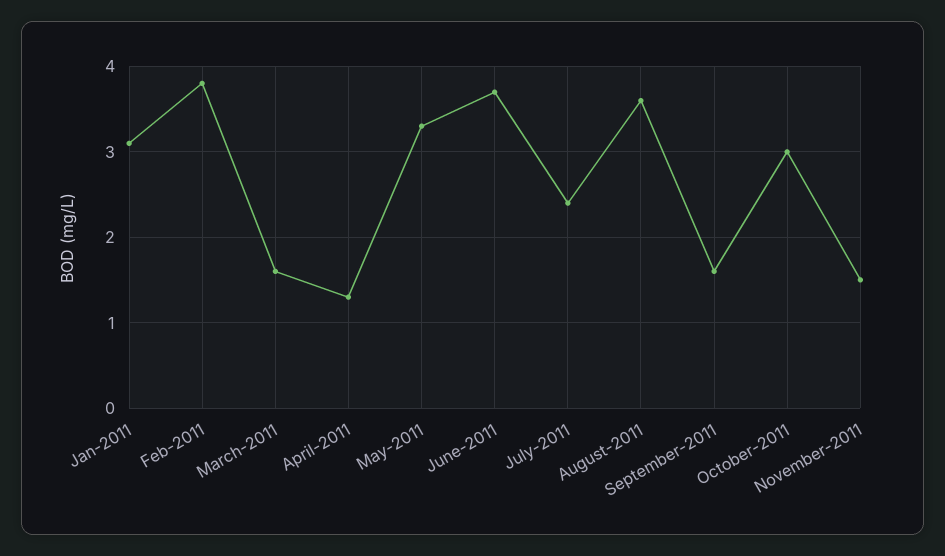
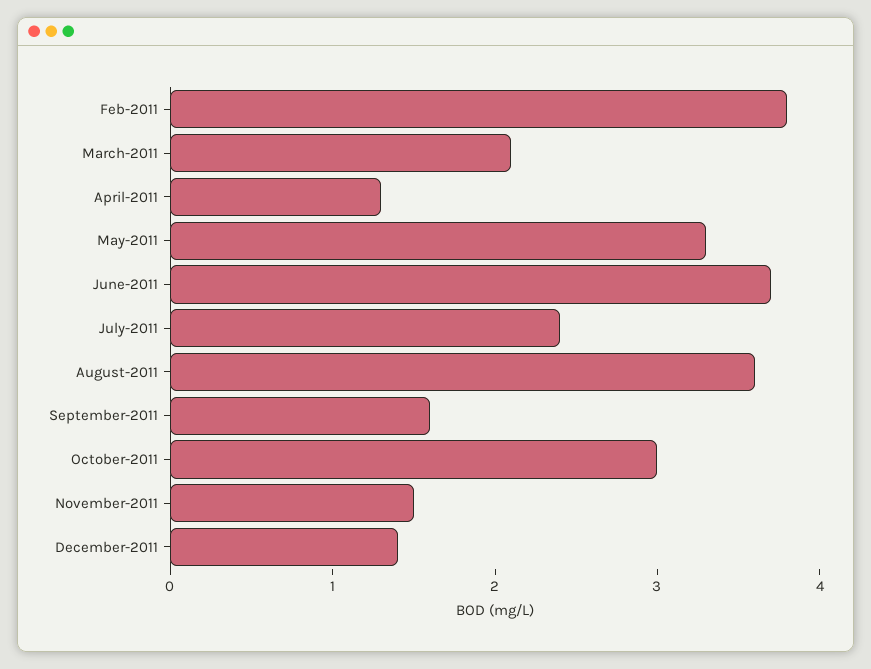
Jan-2011: 3.1 -> none
March-2011: 1.6 -> 2.1
December-2011: none -> 1.4

